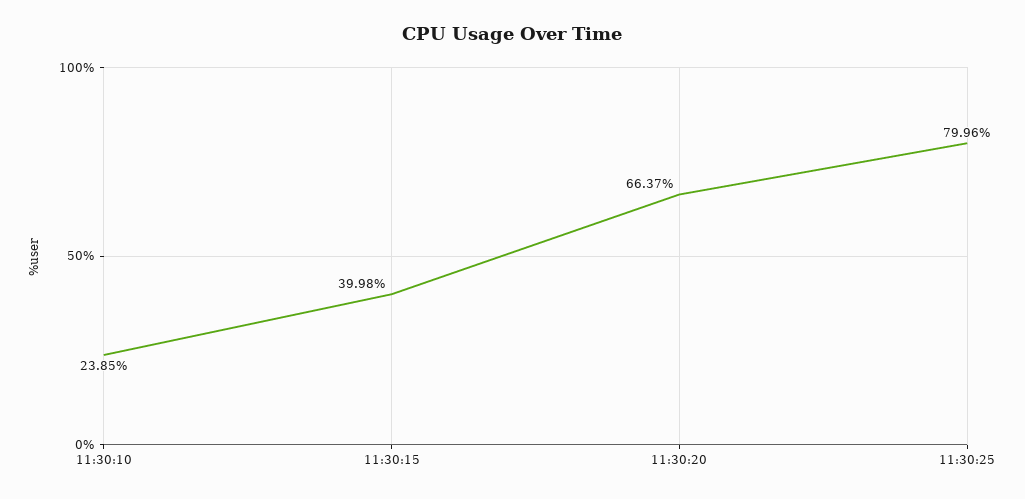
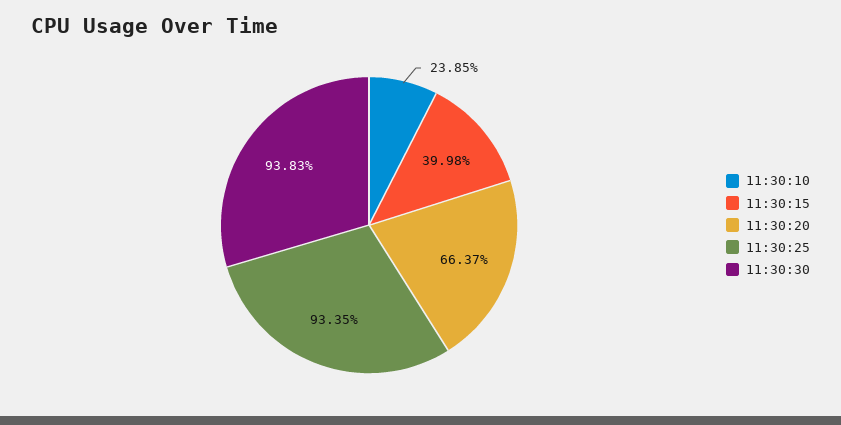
11:30:25: 79.96 -> 93.35
11:30:30: none -> 93.83

